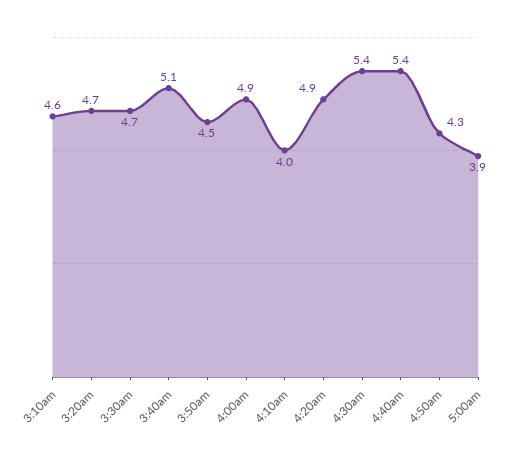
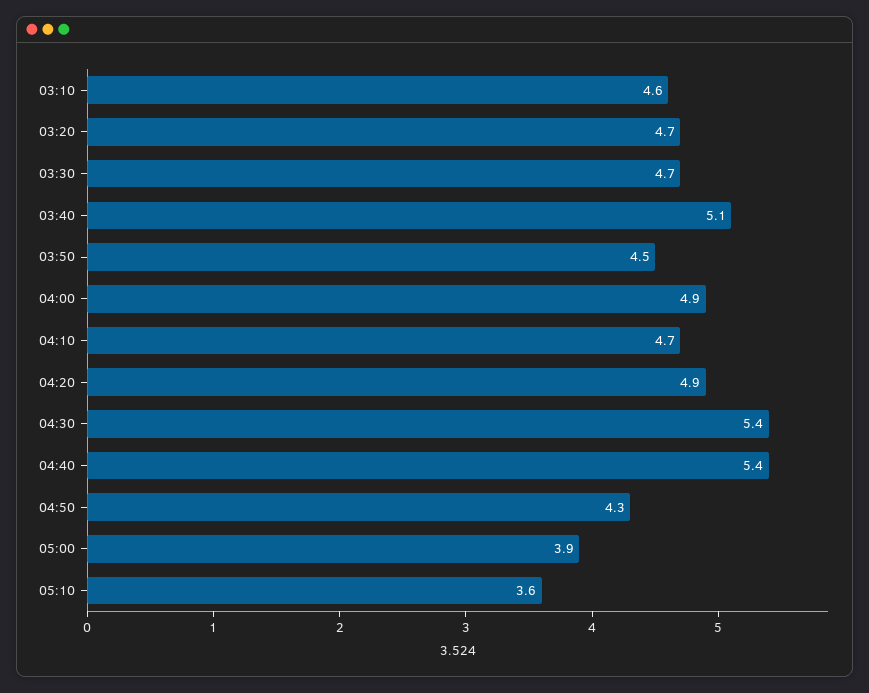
4:10am: 4 -> 4.7
05:10: none -> 3.6

